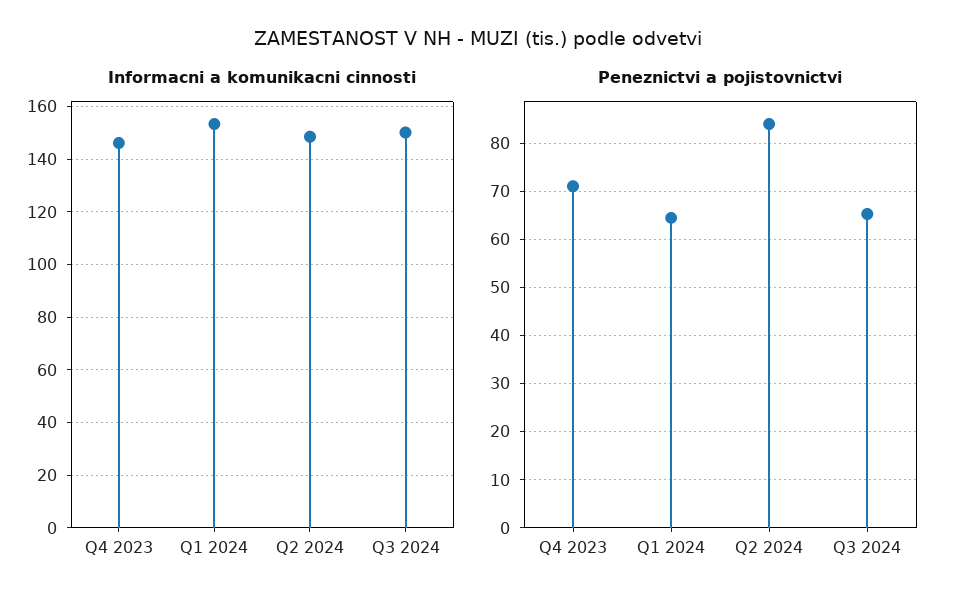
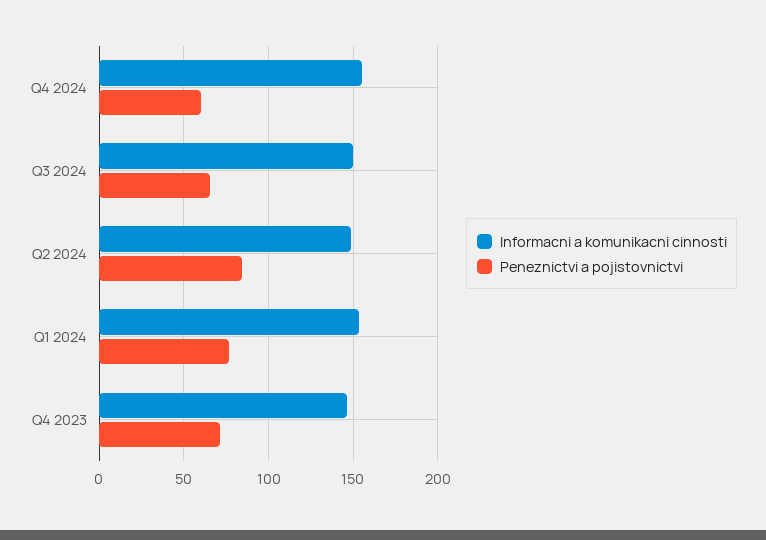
Peneznictvi a pojistovnictvi, Q1 2024: 64 -> 75
Informacni a komunikacni cinnosti, Q4 2024: none -> 155
Peneznictvi a pojistovnictvi, Q4 2024: none -> 60

